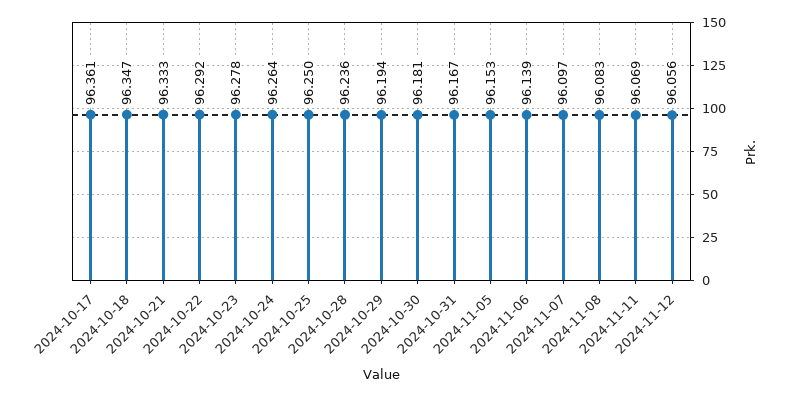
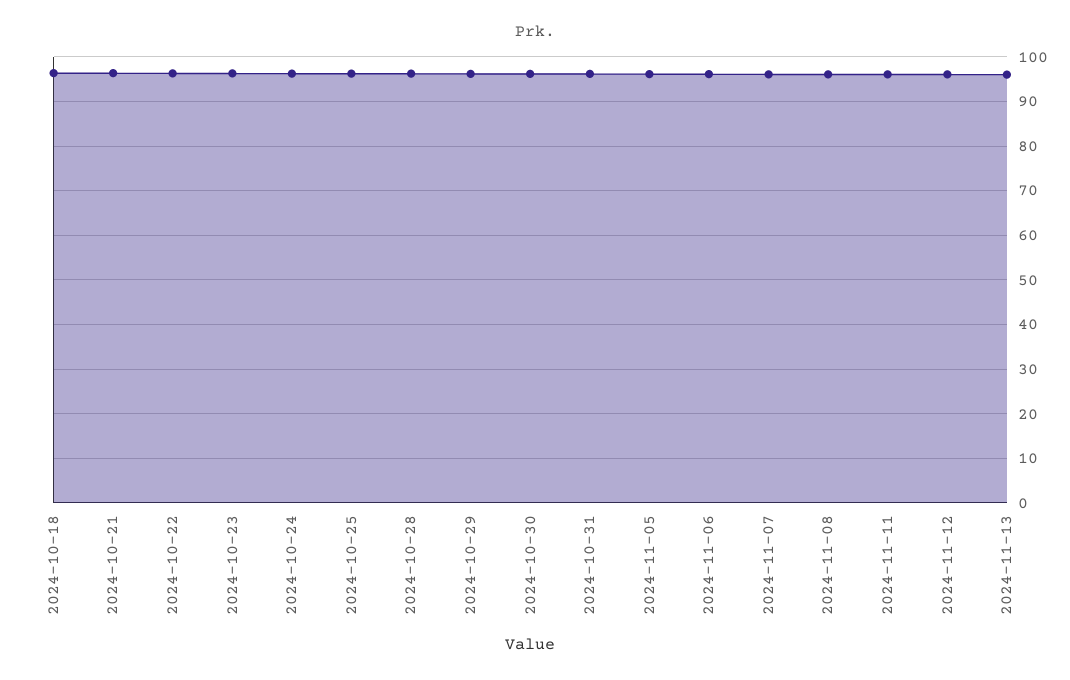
2024-10-17: 96.361 -> none
2024-11-13: none -> 96

